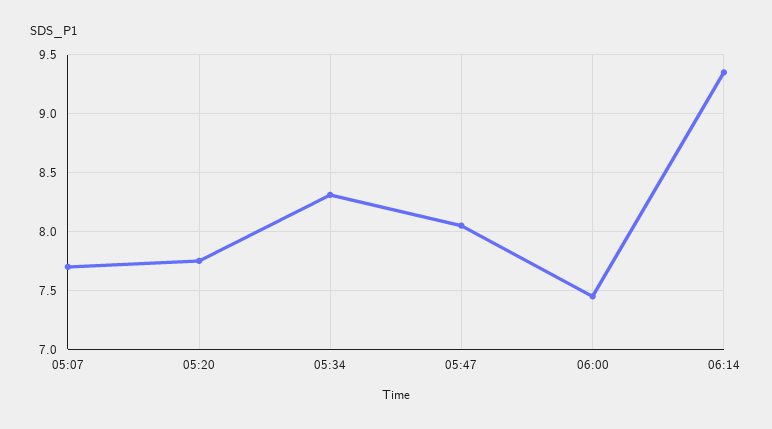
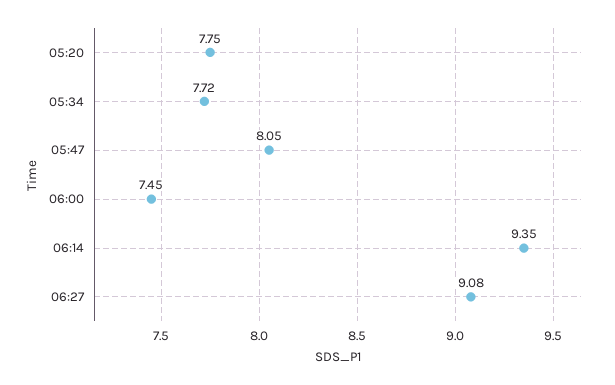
05:07: 7.7 -> none
05:34: 8.3 -> 7.72
06:27: none -> 9.08

